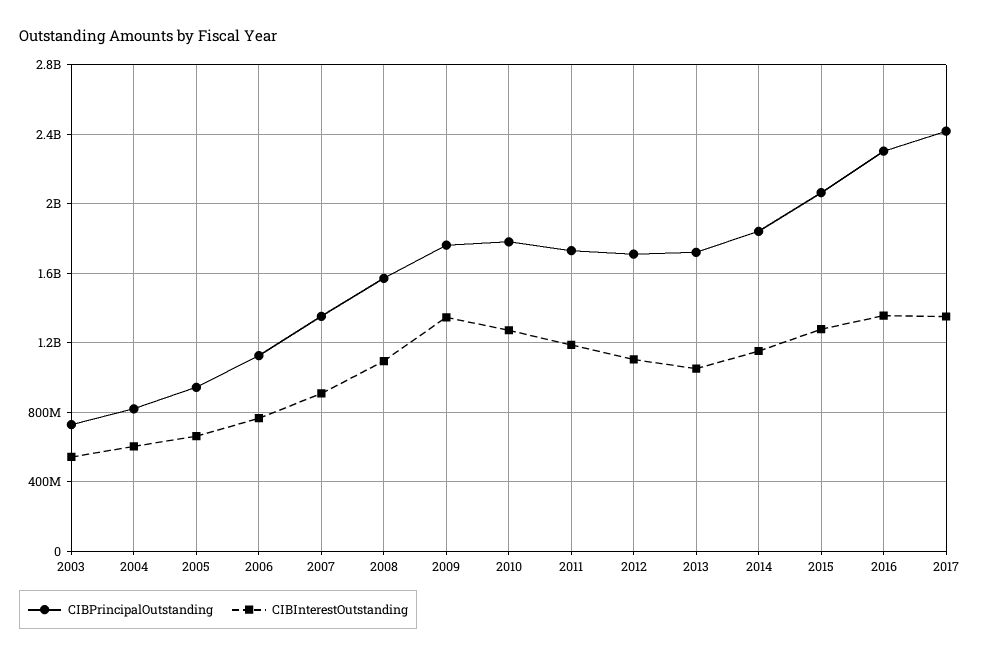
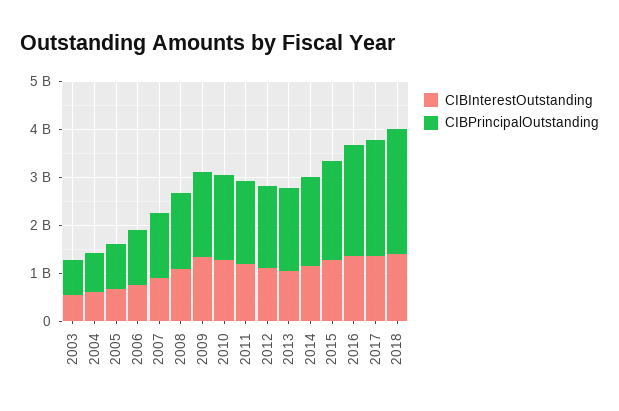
CIBInterestOutstanding, 2018: none -> 1400000000
CIBPrincipalOutstanding, 2018: none -> 2600000000

